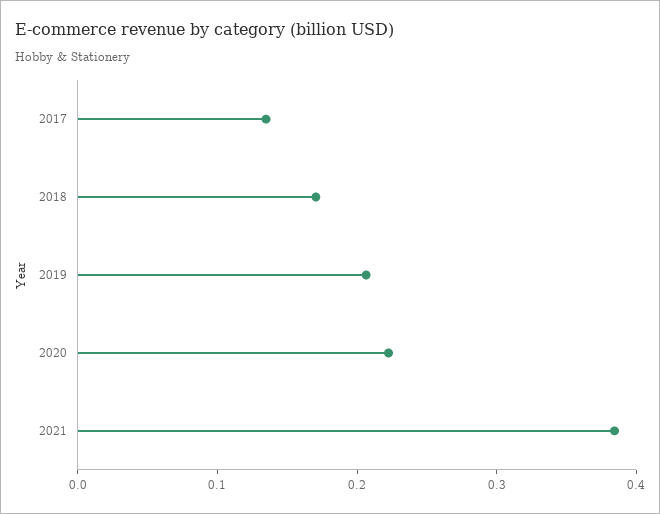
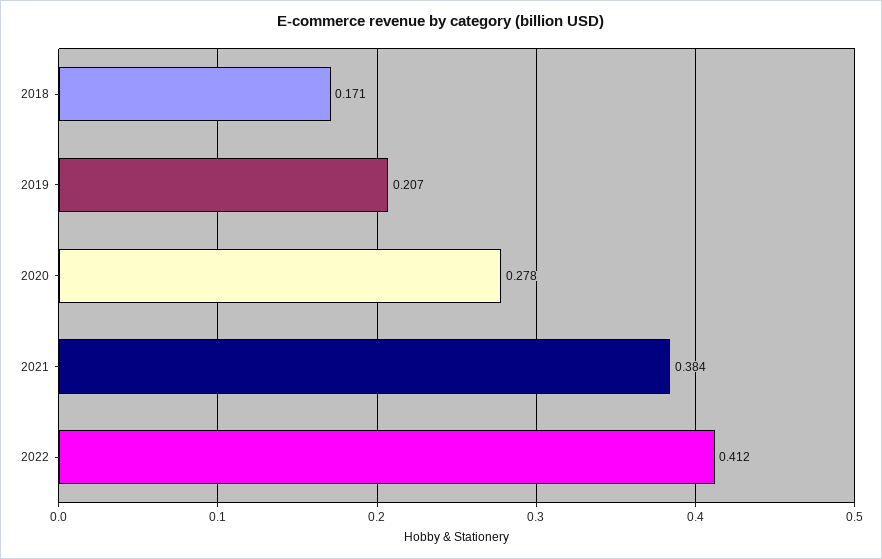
2017: 0.14 -> none
2020: 0.22 -> 0.278
2022: none -> 0.412

